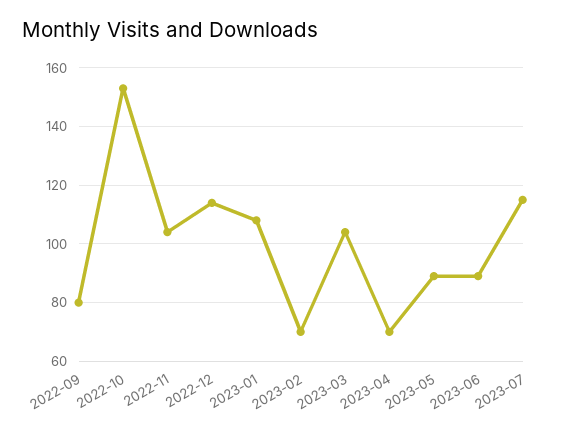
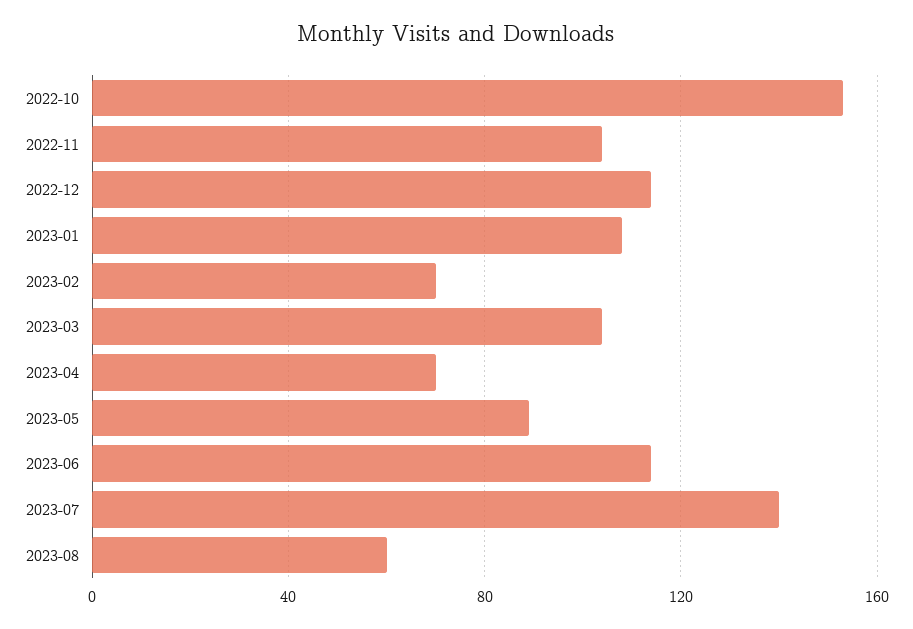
2022-09: 80 -> none
2023-06: 90 -> 115
2023-07: 115 -> 140
2023-08: none -> 60

